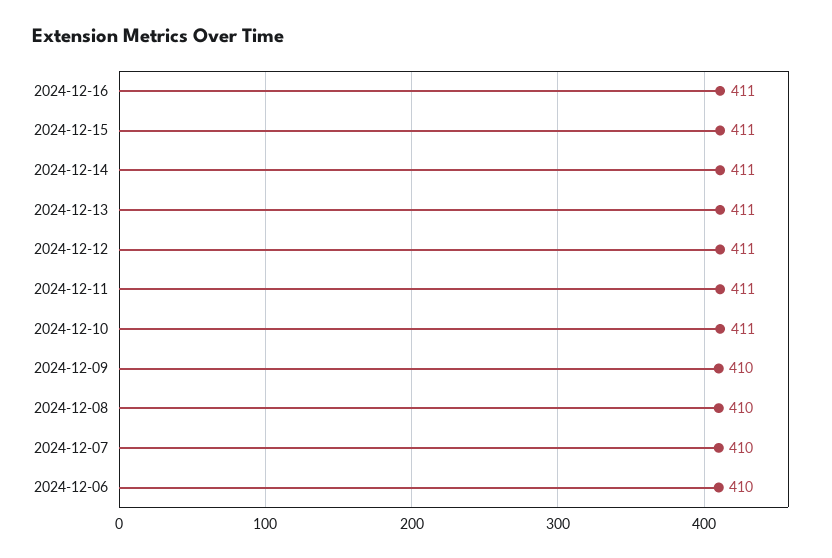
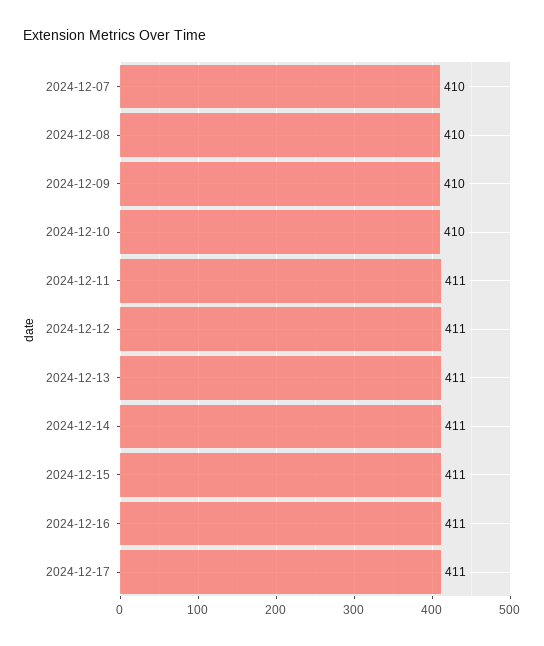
2024-12-10: 411 -> 410
2024-12-06: 410 -> none
2024-12-17: none -> 411

